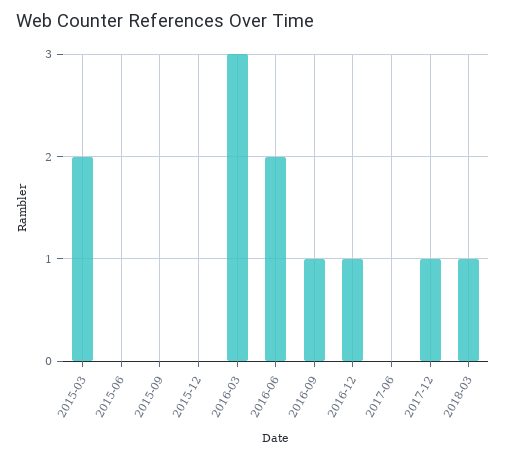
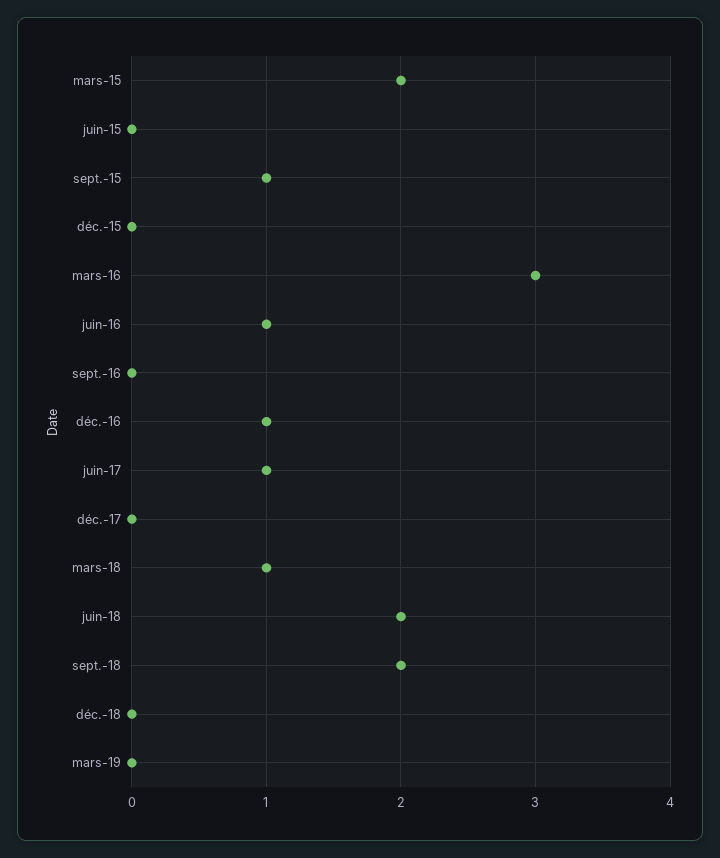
2015-09: 0 -> 1
2016-06: 2 -> 1
2016-09: 1 -> 0
2017-06: 0 -> 1
2017-12: 1 -> 0
juin-18: none -> 2
sept.-18: none -> 2
déc.-18: none -> 0
mars-19: none -> 0

